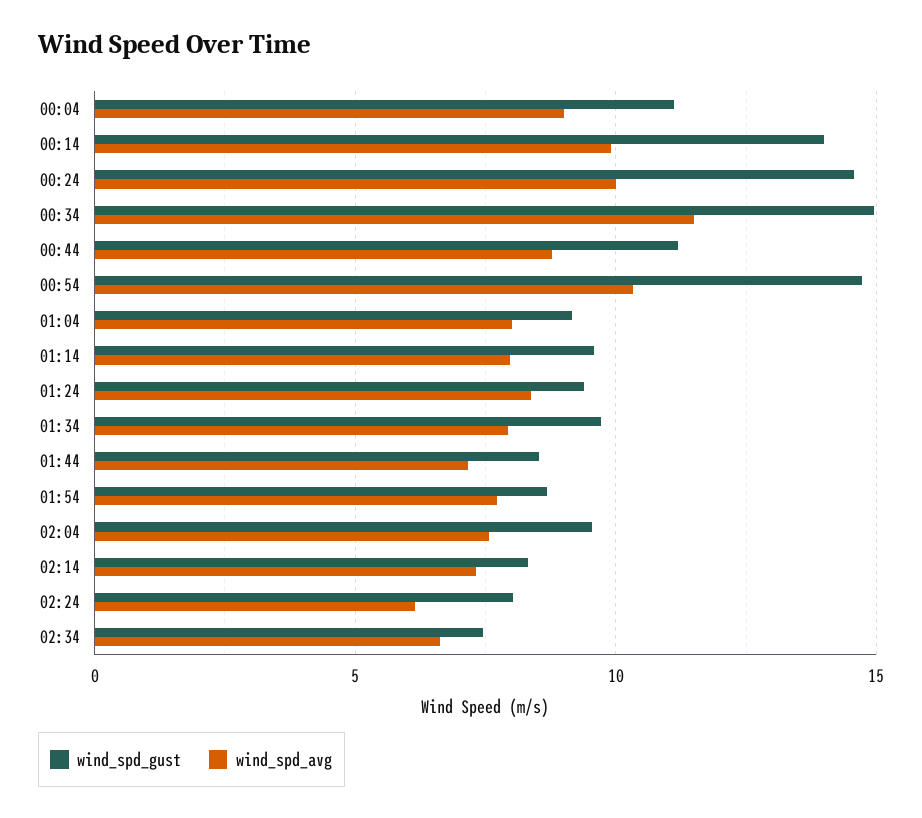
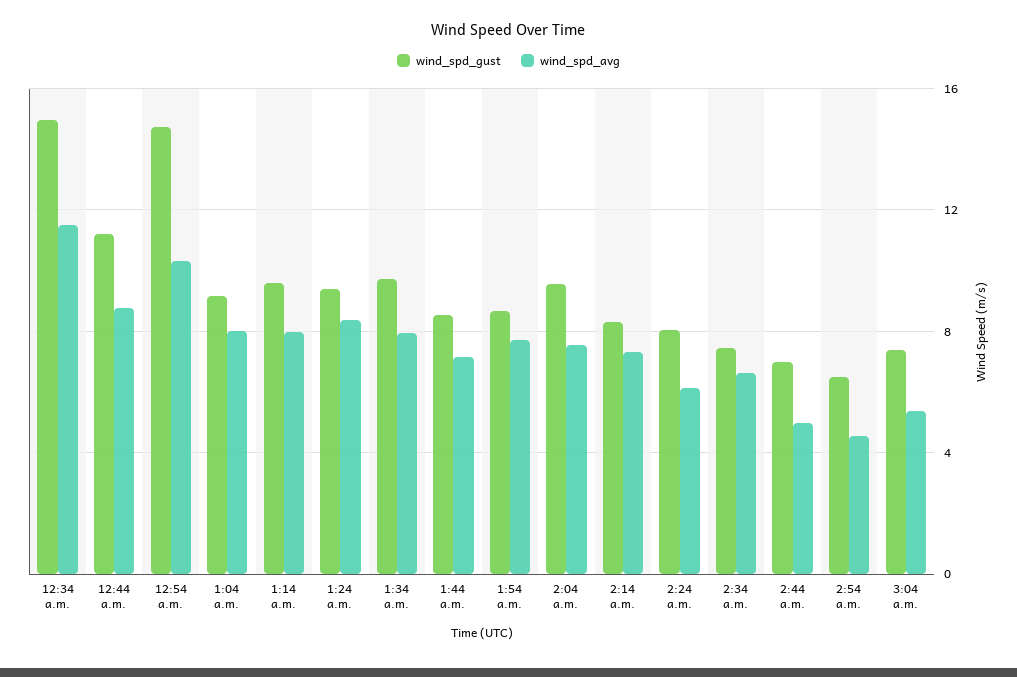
wind_spd_gust, 00:04: 11 -> none
wind_spd_avg, 00:04: 9 -> none
wind_spd_gust, 00:14: 14 -> none
wind_spd_avg, 00:14: 10 -> none
wind_spd_gust, 00:24: 14.5 -> none
wind_spd_avg, 00:24: 10 -> none
wind_spd_gust, 2:44 a.m.: none -> 7
wind_spd_avg, 2:44 a.m.: none -> 5
wind_spd_gust, 2:54 a.m.: none -> 6.5
wind_spd_avg, 2:54 a.m.: none -> 4.5
wind_spd_gust, 3:04 a.m.: none -> 7.5
wind_spd_avg, 3:04 a.m.: none -> 5.5

